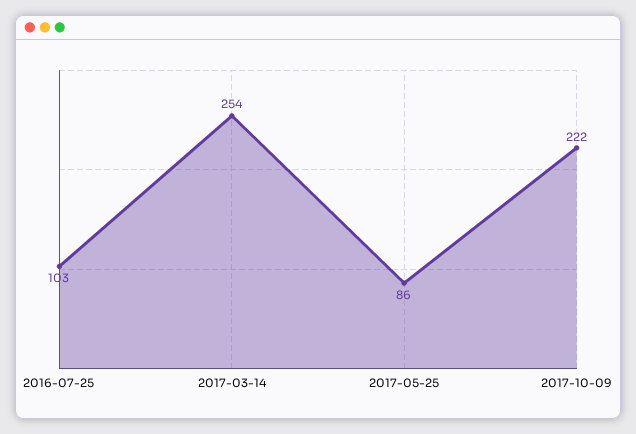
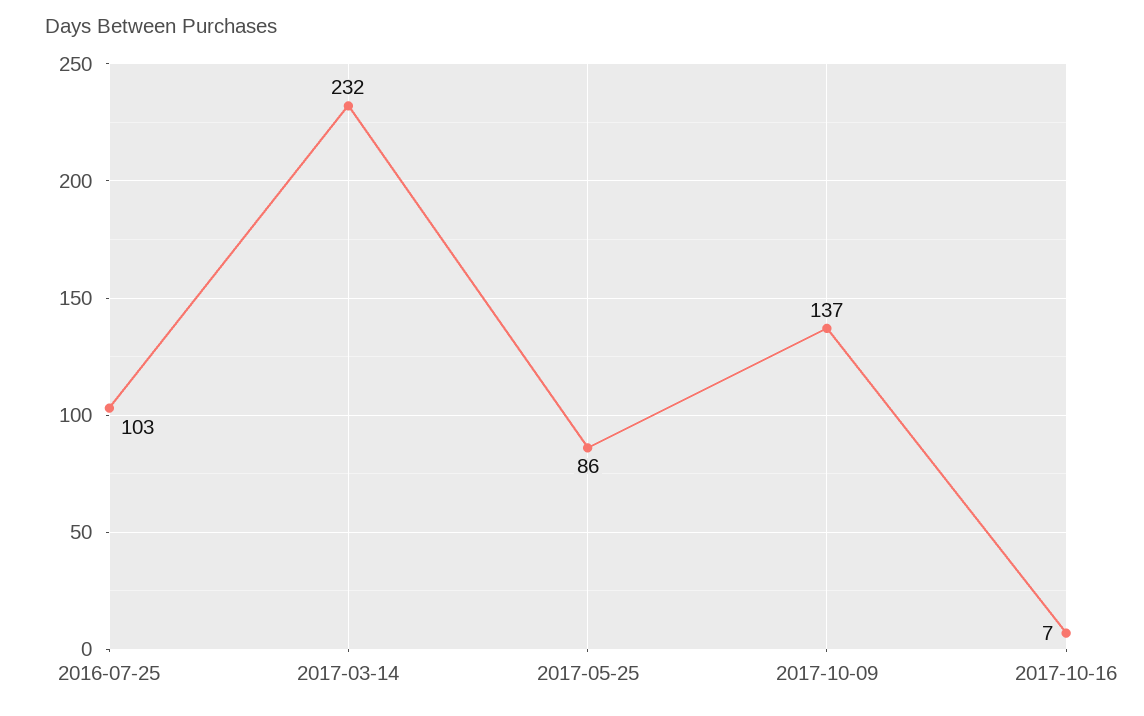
2017-03-14: 254 -> 232
2017-10-09: 222 -> 137
2017-10-16: none -> 7

